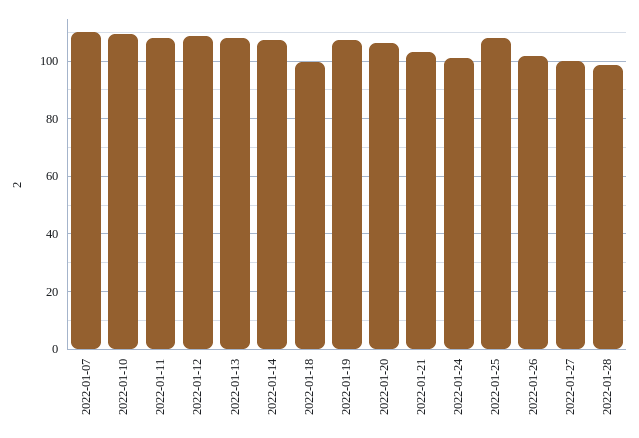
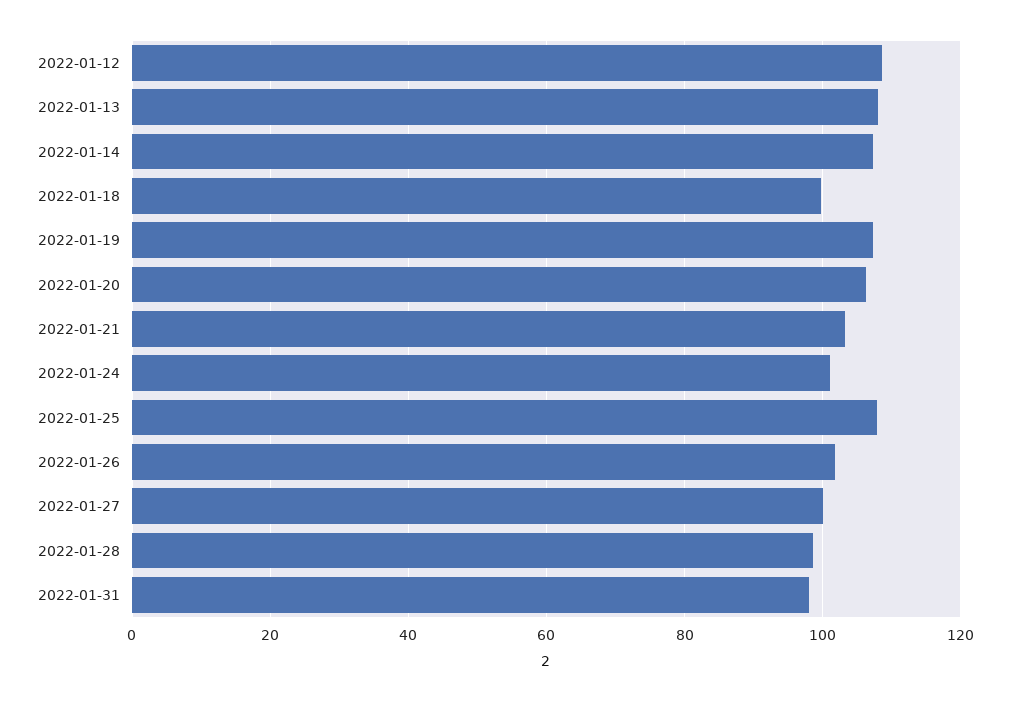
2022-01-07: 110 -> none
2022-01-10: 110 -> none
2022-01-11: 107.5 -> none
2022-01-31: none -> 98

